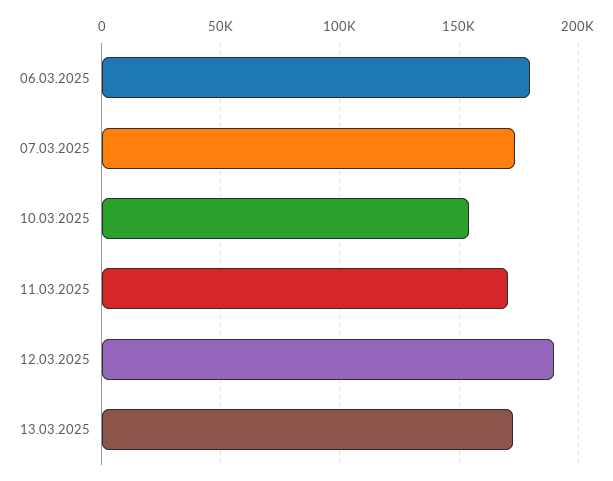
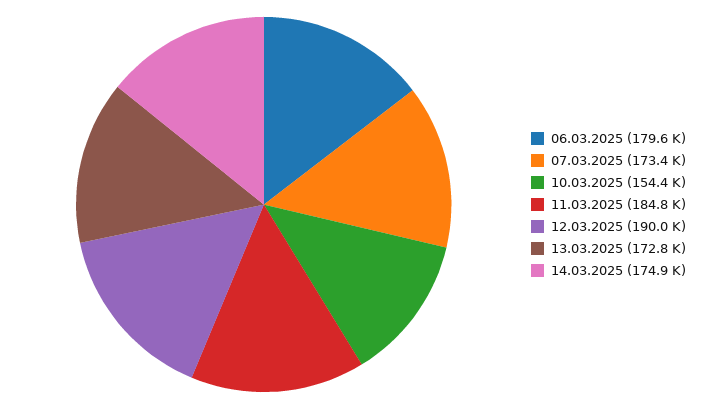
11.03.2025: 170000 -> 184800
14.03.2025: none -> 174900

